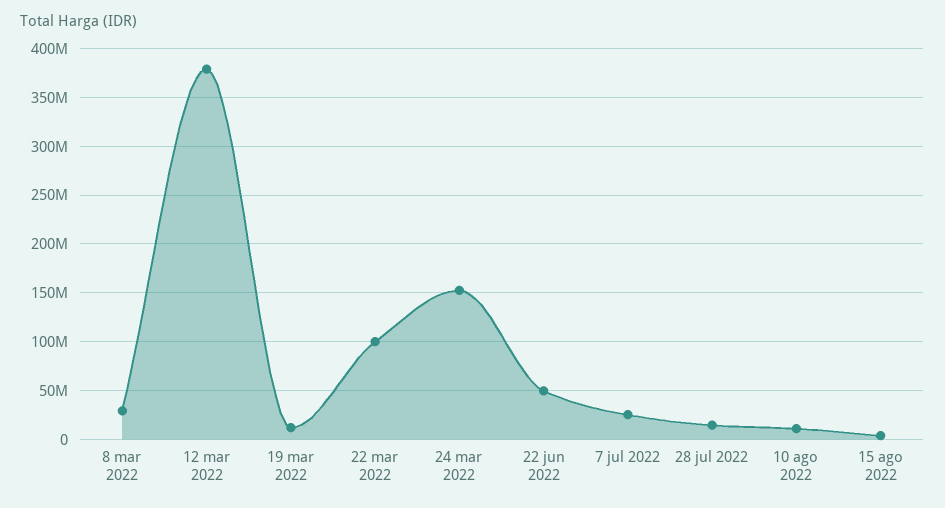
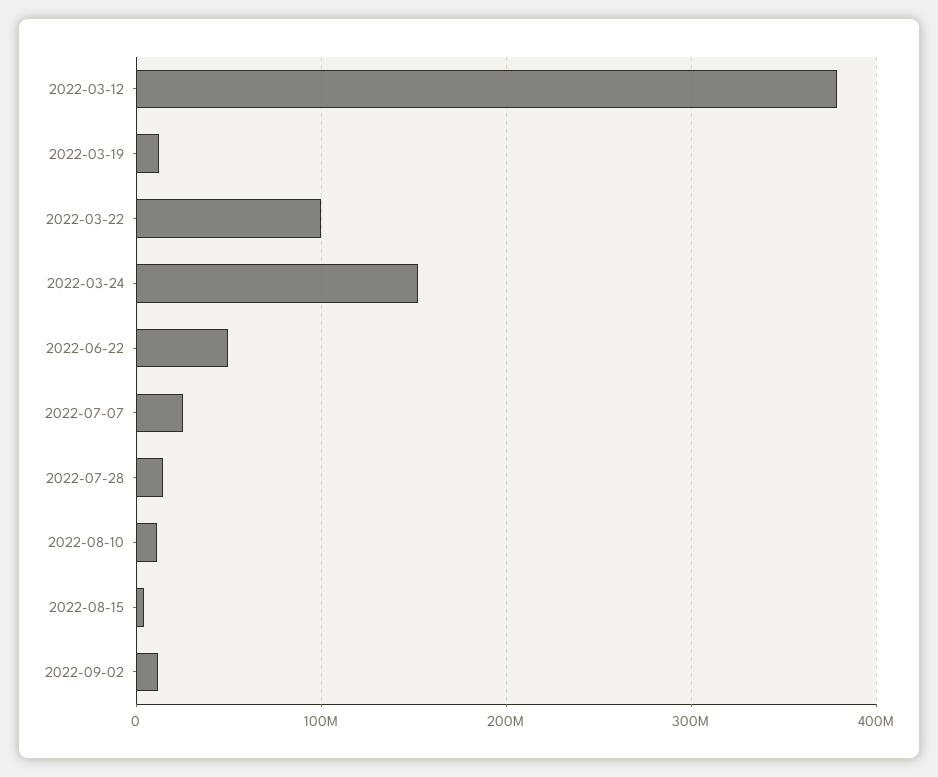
8 mar 2022: 30000000 -> none
2022-09-02: none -> 10000000

